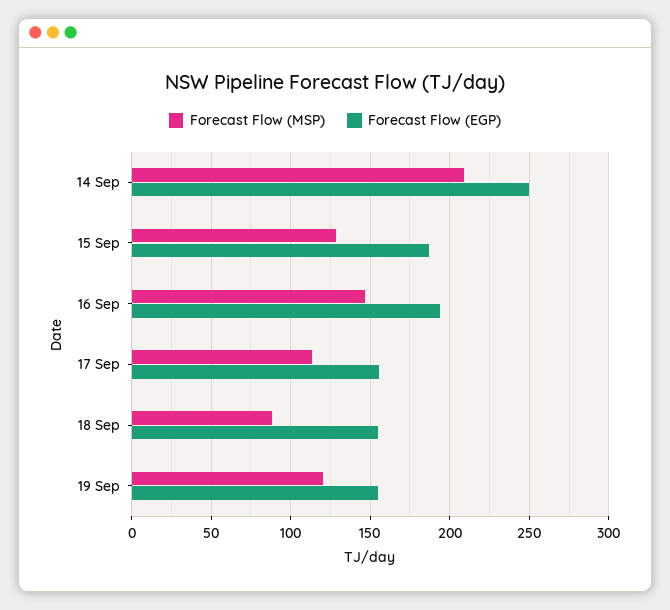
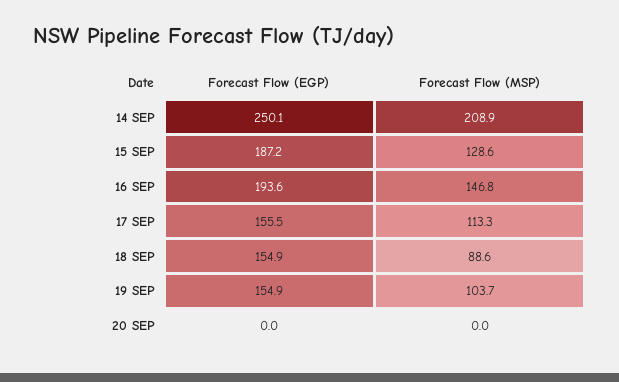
Forecast Flow (MSP), 19 Sep: 120 -> 103.7
Forecast Flow (EGP), 20 SEP: none -> 0
Forecast Flow (MSP), 20 SEP: none -> 0

